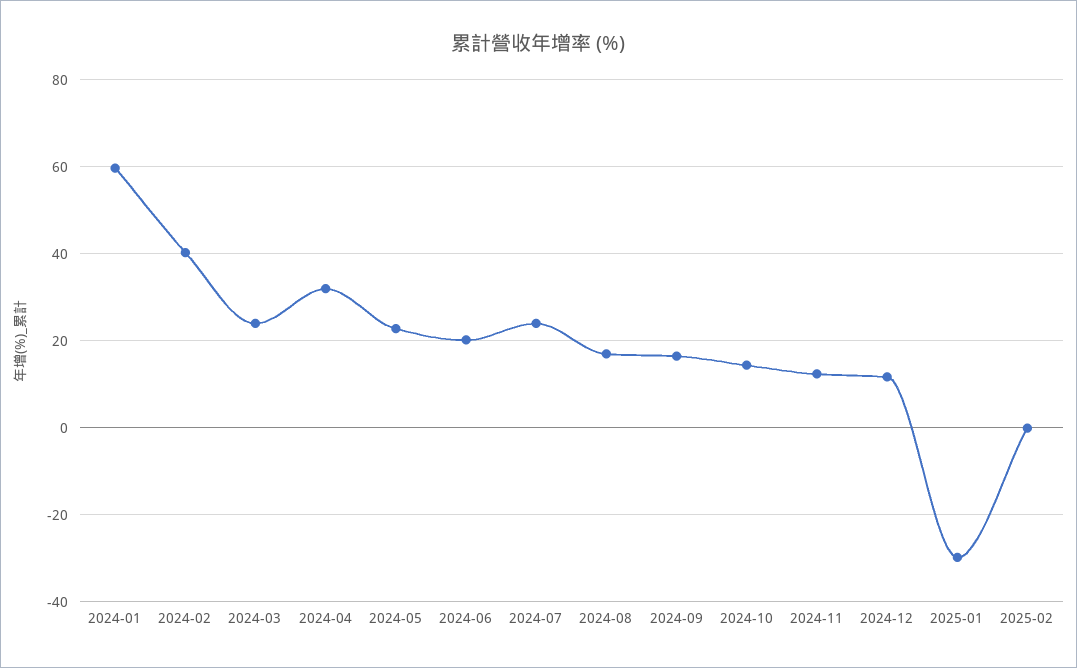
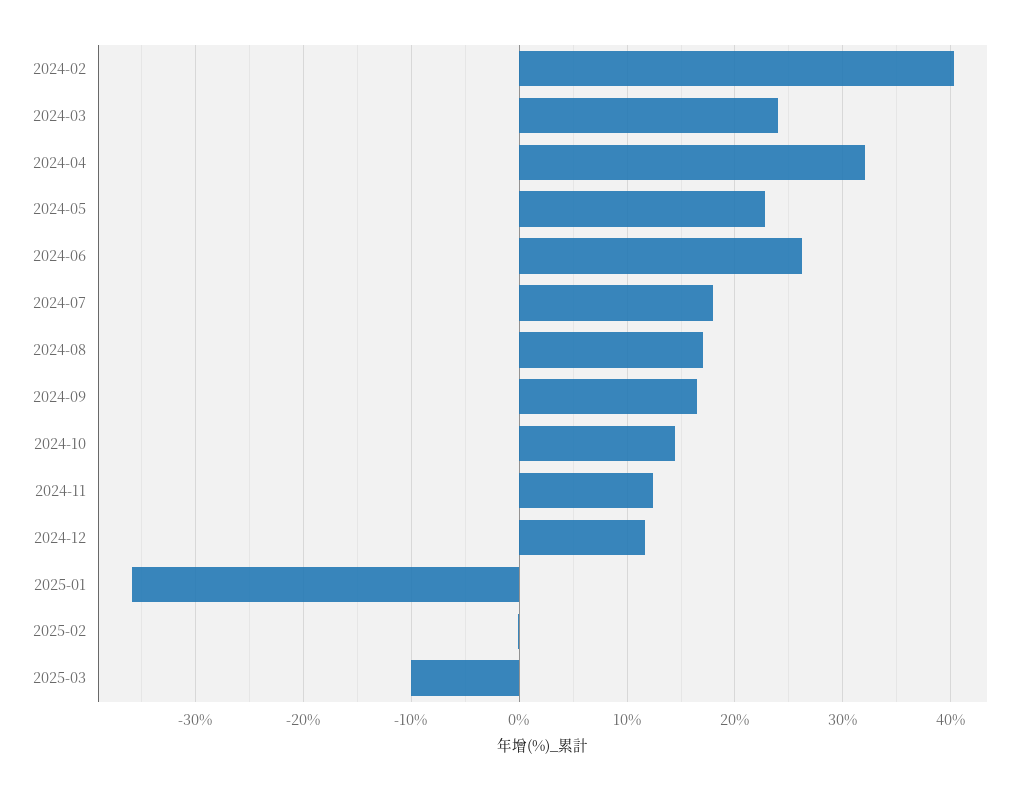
2024-01: 60 -> none
2024-06: 20 -> 26
2024-07: 24 -> 18
2025-01: -30 -> -36
2025-03: none -> -10

